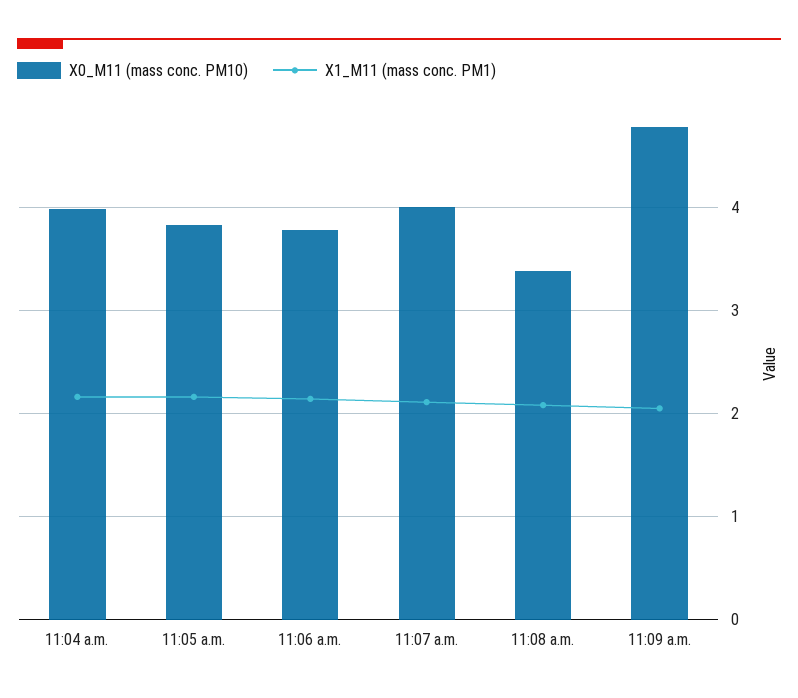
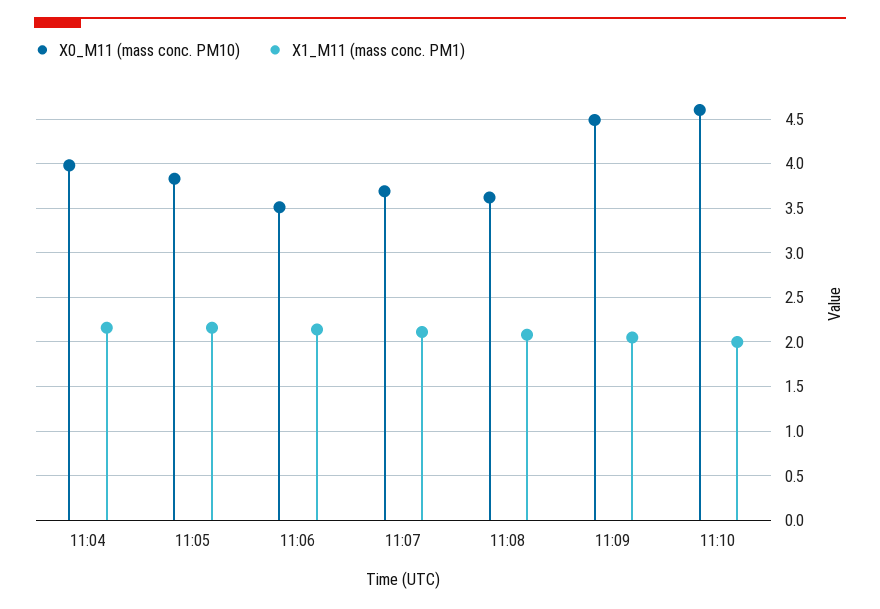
X0_M11 (mass conc. PM10), 11:06 a.m.: 3.8 -> 3.5
X0_M11 (mass conc. PM10), 11:07 a.m.: 4 -> 3.7
X0_M11 (mass conc. PM10), 11:08 a.m.: 3.4 -> 3.6
X0_M11 (mass conc. PM10), 11:09 a.m.: 4.8 -> 4.5
X0_M11 (mass conc. PM10), 11:10: none -> 4.6
X1_M11 (mass conc. PM1), 11:10: none -> 2

